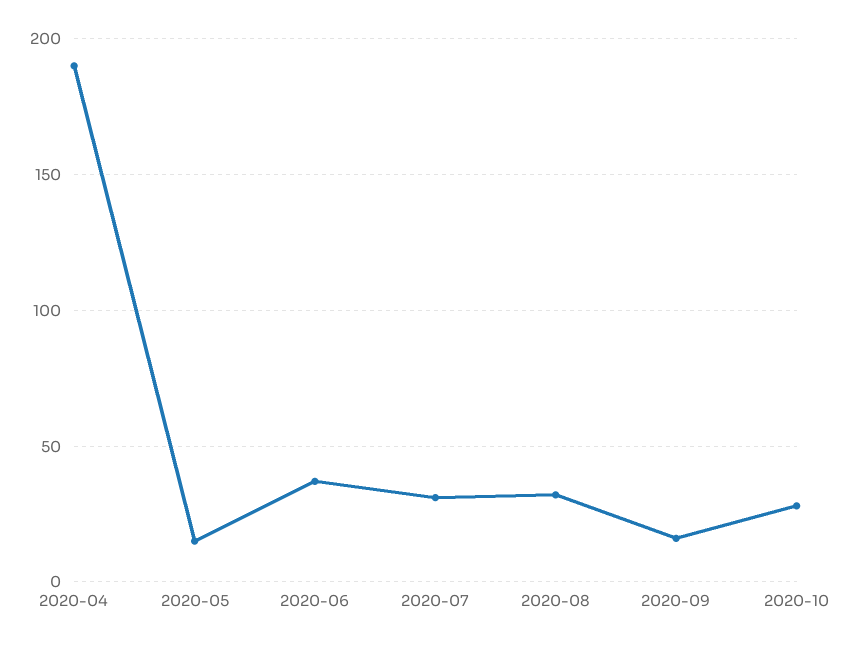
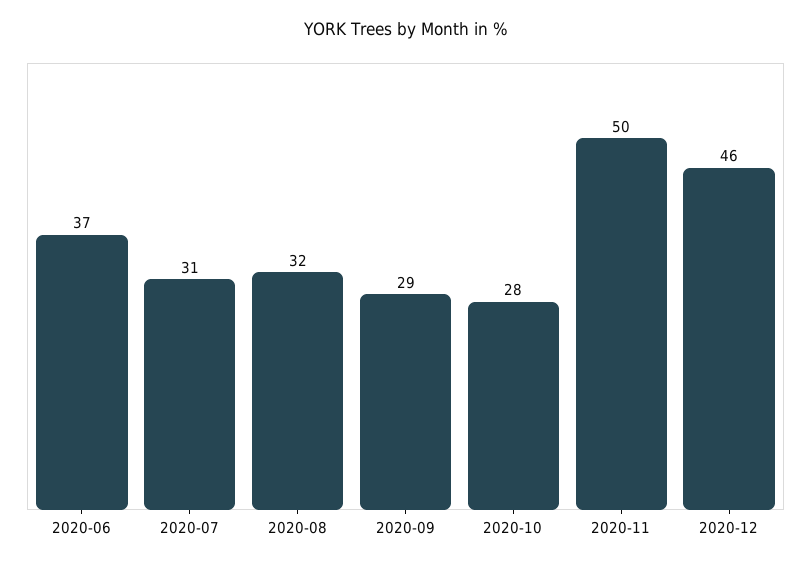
2020-04: 190 -> none
2020-05: 15 -> none
2020-09: 15 -> 29
2020-11: none -> 50
2020-12: none -> 46

